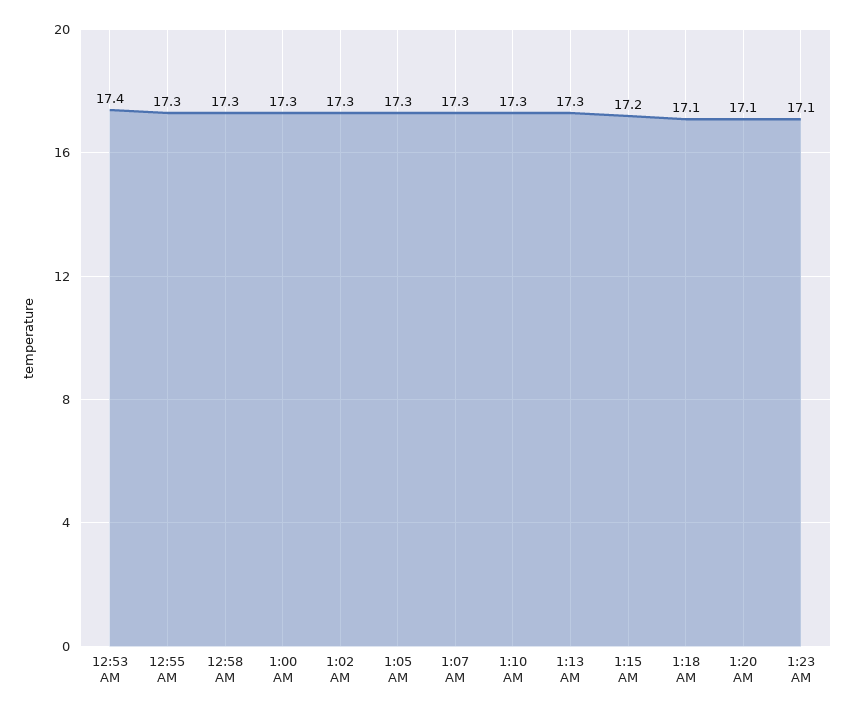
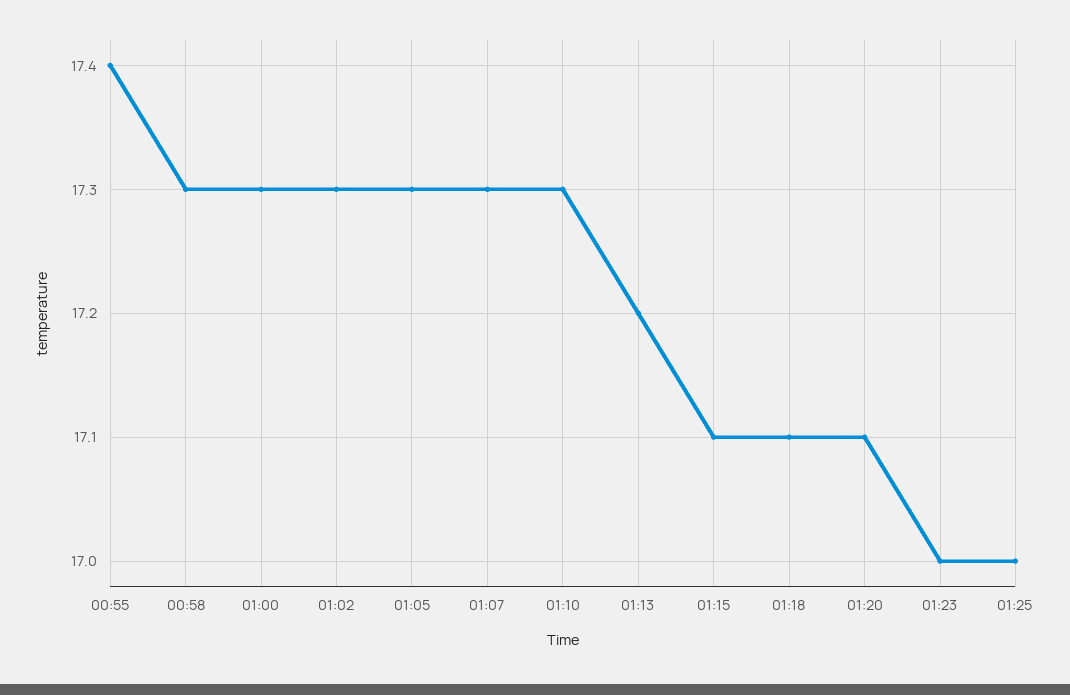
12:53 AM: 17.4 -> none
12:55 AM: 17.3 -> 17.4
1:13 AM: 17.3 -> 17.2
1:15 AM: 17.2 -> 17.1
1:23 AM: 17.1 -> 17
01:25: none -> 17

